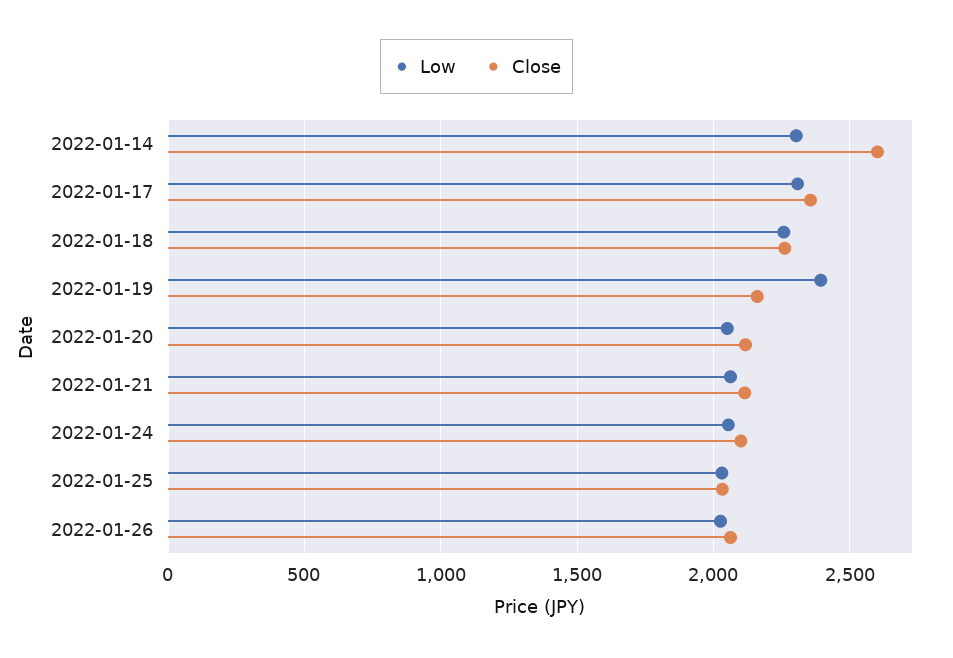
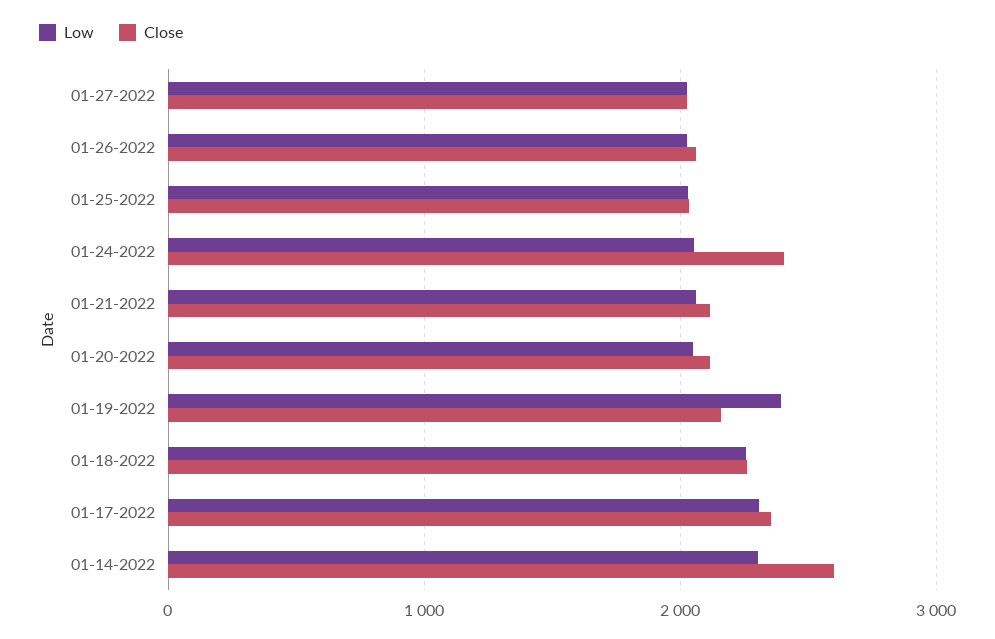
Close, 2022-01-24: 2100 -> 2400
Low, 01-27-2022: none -> 2000
Close, 01-27-2022: none -> 2000

